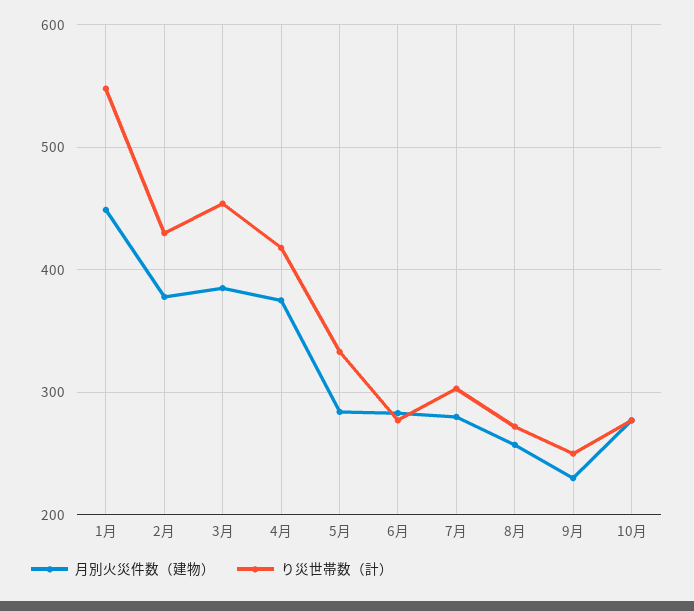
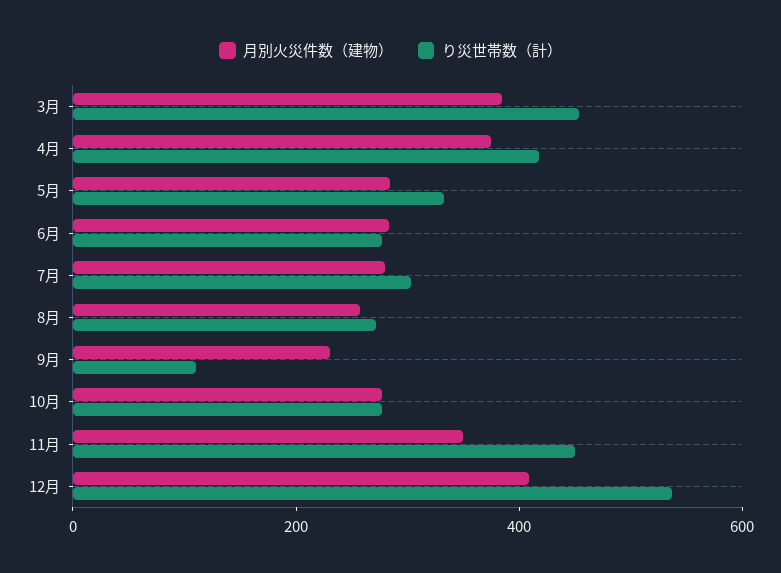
月別火災件数（建物）, 1月: 450 -> none
り災世帯数（計）, 1月: 550 -> none
月別火災件数（建物）, 2月: 380 -> none
り災世帯数（計）, 2月: 430 -> none
り災世帯数（計）, 9月: 250 -> 100
月別火災件数（建物）, 11月: none -> 350
り災世帯数（計）, 11月: none -> 450
月別火災件数（建物）, 12月: none -> 400
り災世帯数（計）, 12月: none -> 550

